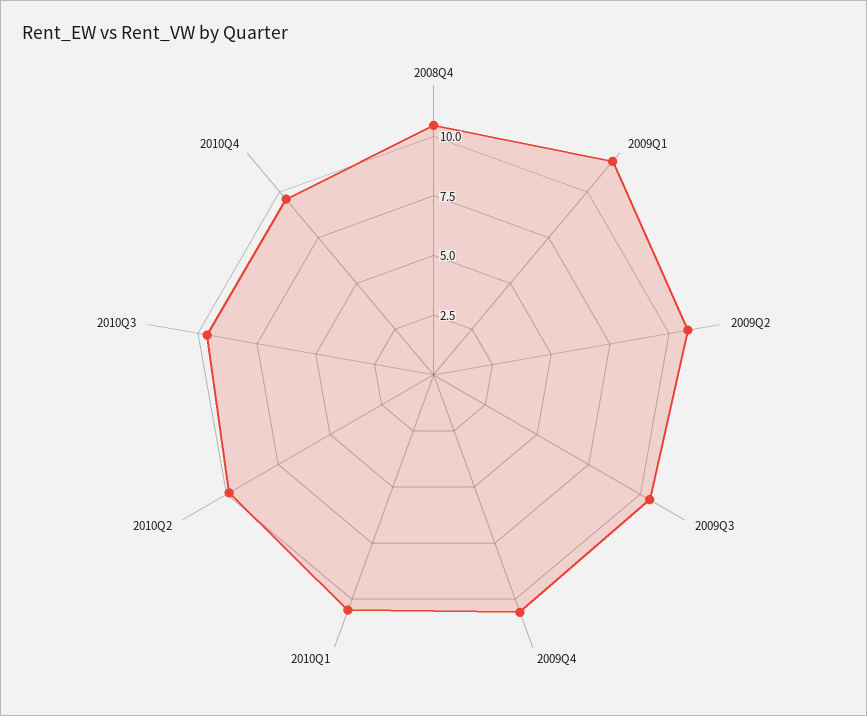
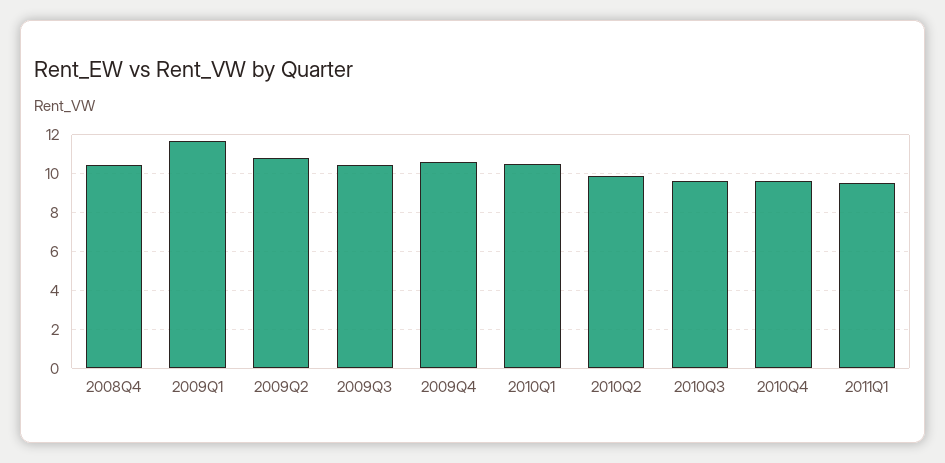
2011Q1: none -> 9.5

